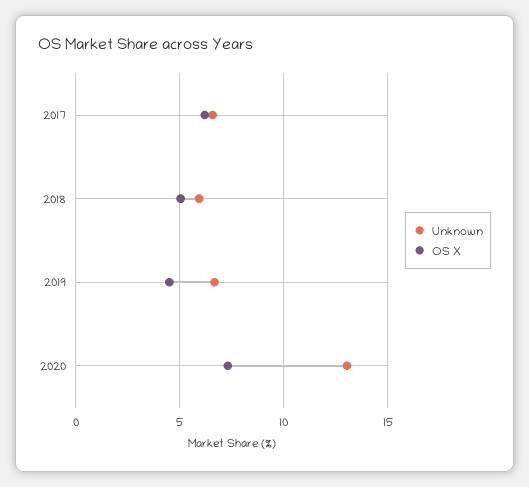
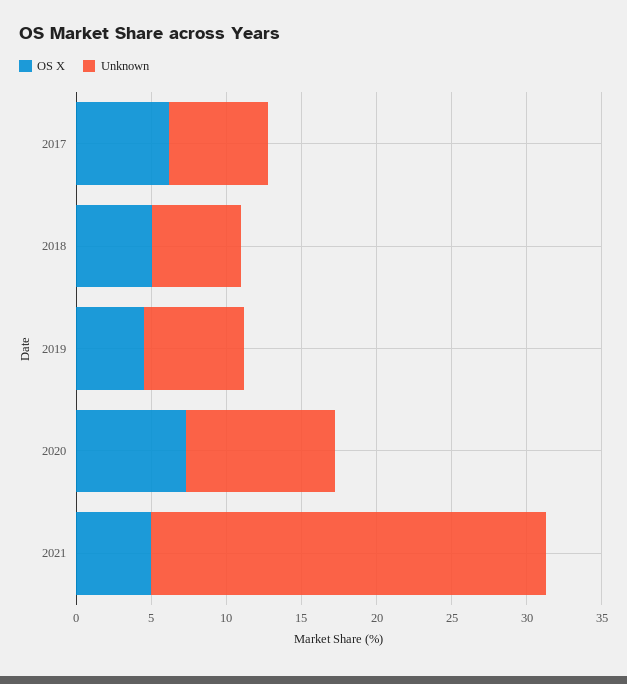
Unknown, 2020: 13 -> 10
OS X, 2021: none -> 5
Unknown, 2021: none -> 26

